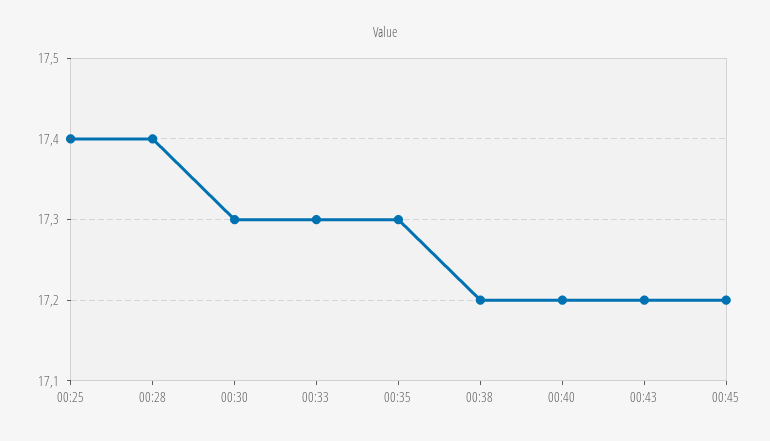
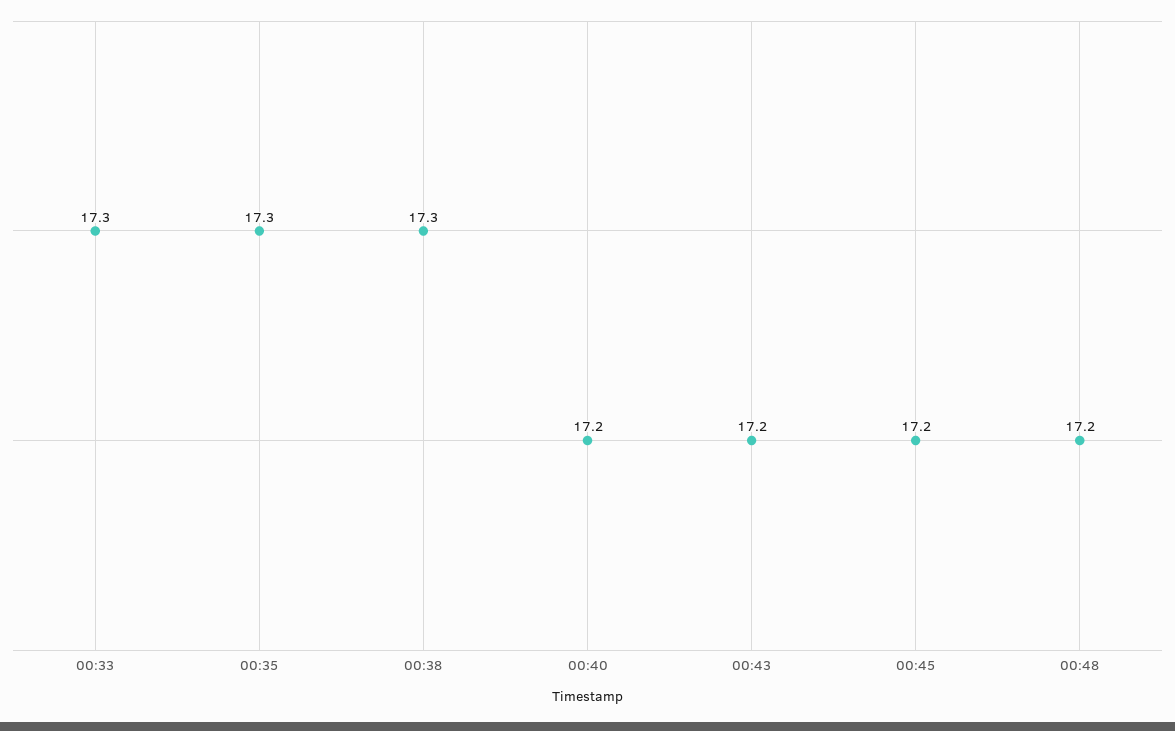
00:25: 17.4 -> none
00:28: 17.4 -> none
00:30: 17.3 -> none
00:38: 17.2 -> 17.3
00:48: none -> 17.2

